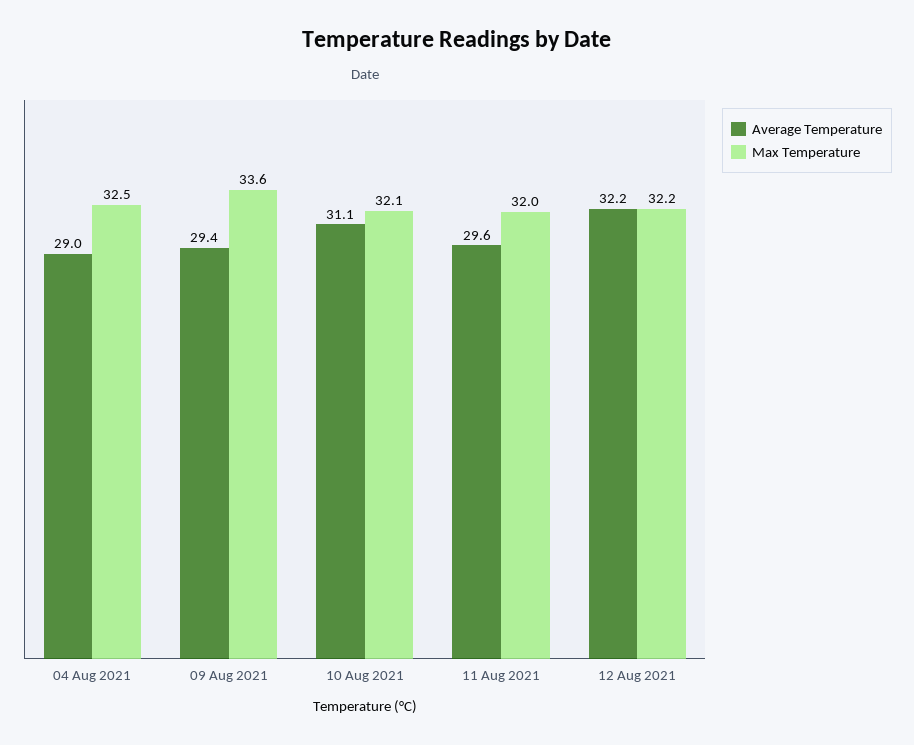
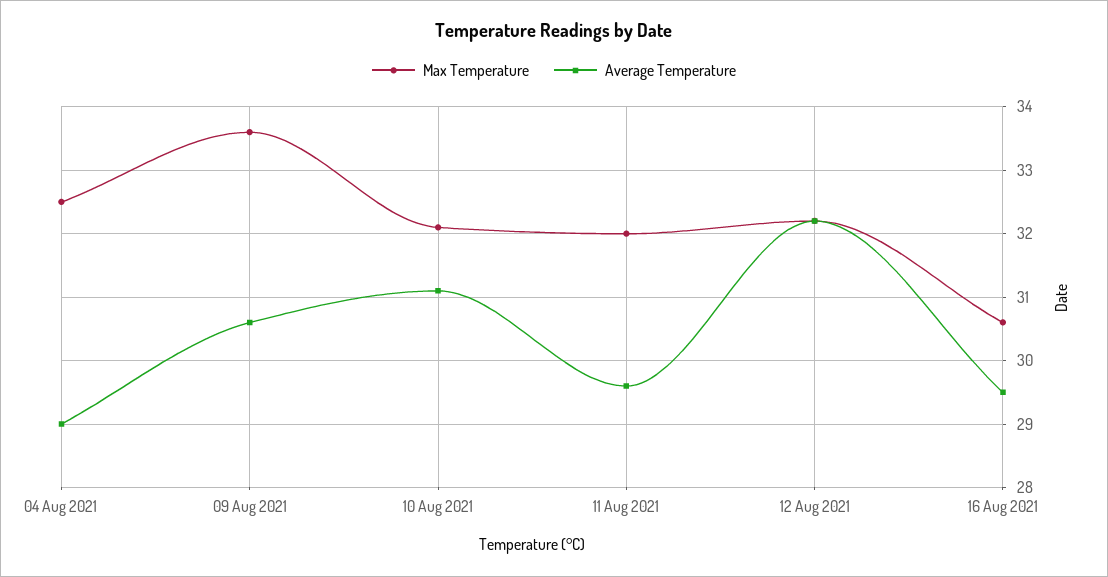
Average Temperature, 09 Aug 2021: 29.4 -> 30.6
Max Temperature, 16 Aug 2021: none -> 30.6
Average Temperature, 16 Aug 2021: none -> 29.5

